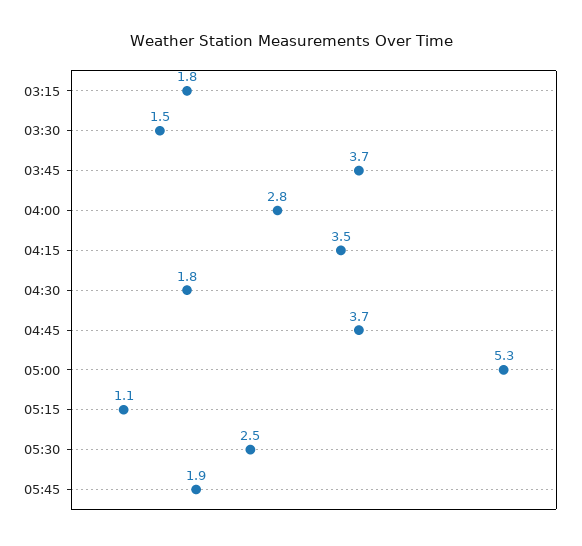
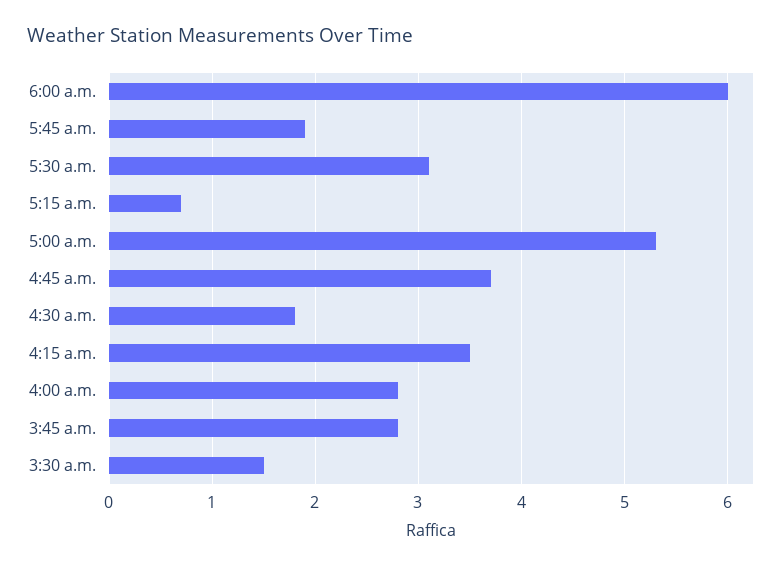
03:15: 1.8 -> none
03:45: 3.7 -> 2.8
05:15: 1.1 -> 0.7
05:30: 2.5 -> 3.1
6:00 a.m.: none -> 6

